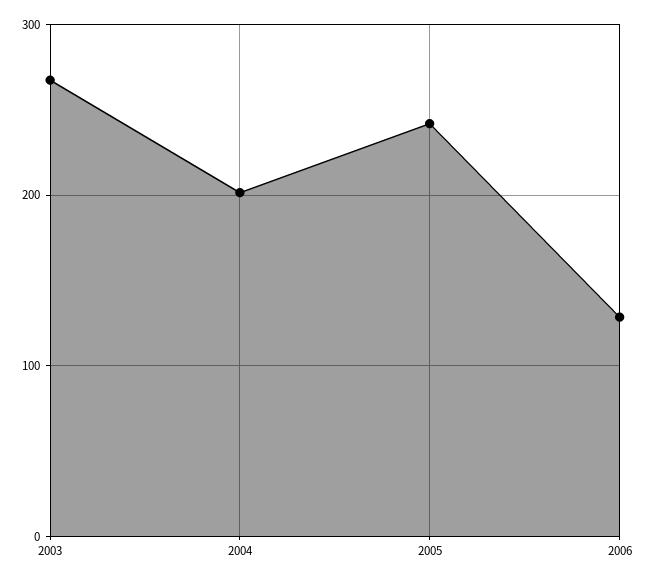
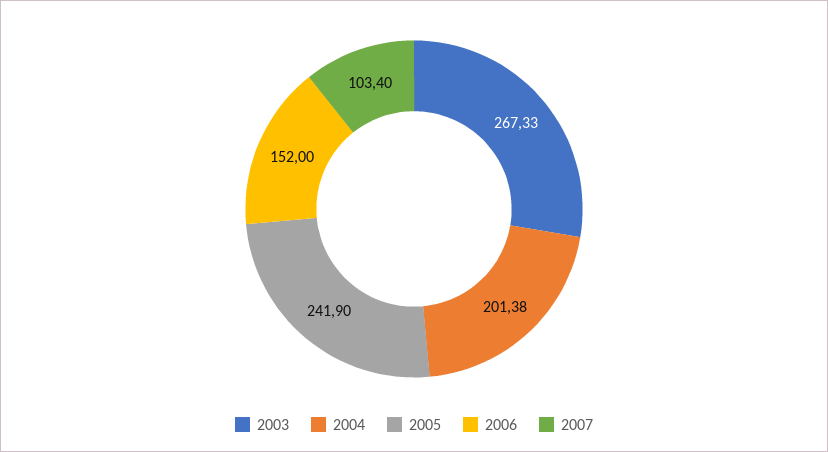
2006: 130 -> 152
2007: none -> 103.4

